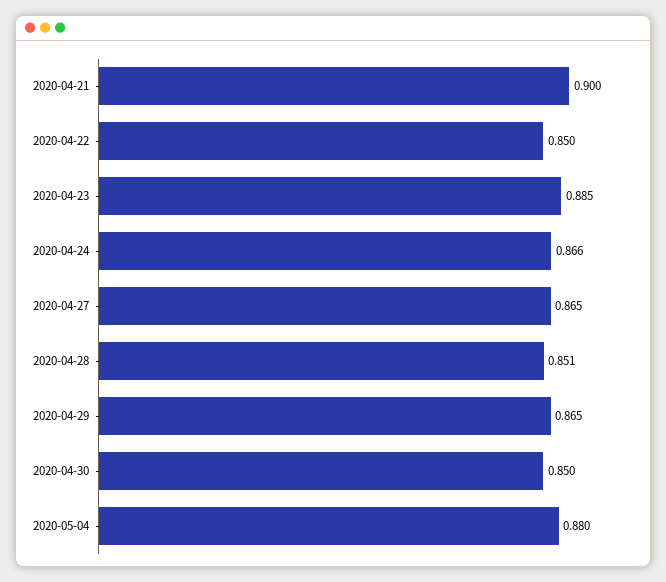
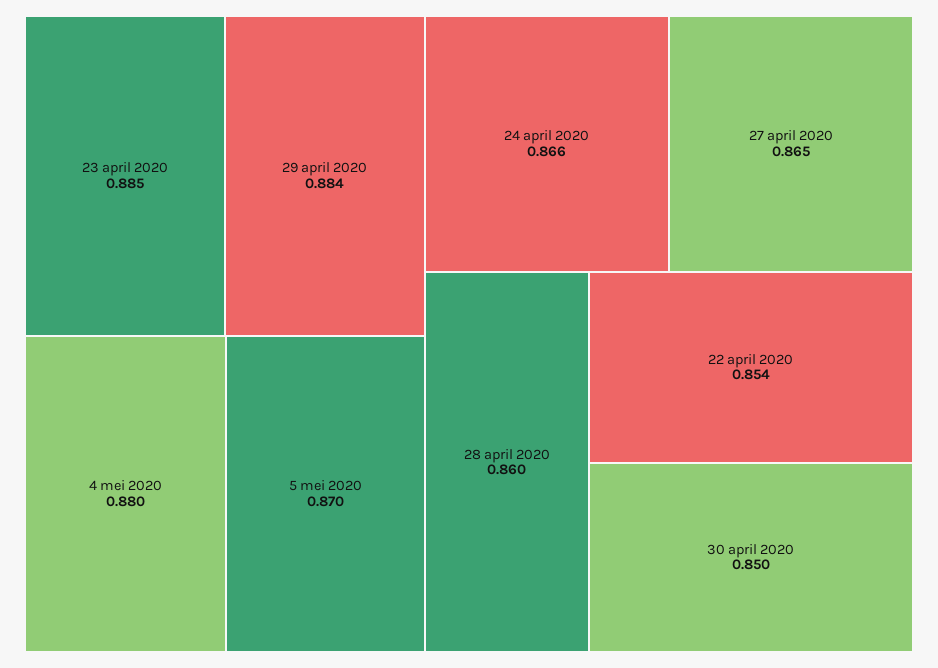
2020-04-21: 0.9 -> none
2020-04-22: 0.85 -> 0.854
2020-04-28: 0.851 -> 0.86
2020-04-29: 0.865 -> 0.884
5 mei 2020: none -> 0.87

